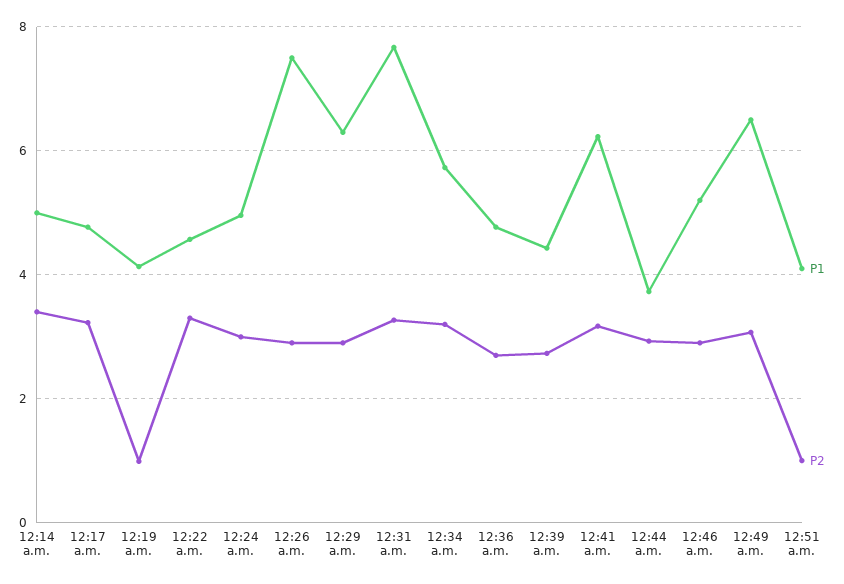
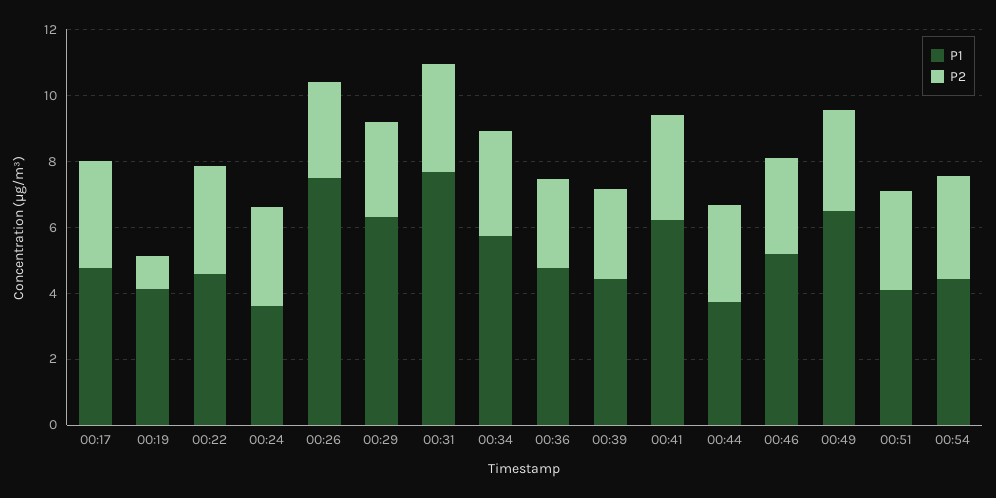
P1, 12:14 a.m.: 5 -> none
P2, 12:14 a.m.: 3.4 -> none
P1, 12:24 a.m.: 5 -> 3.5
P2, 12:51 a.m.: 1 -> 3
P1, 00:54: none -> 4.5
P2, 00:54: none -> 3

